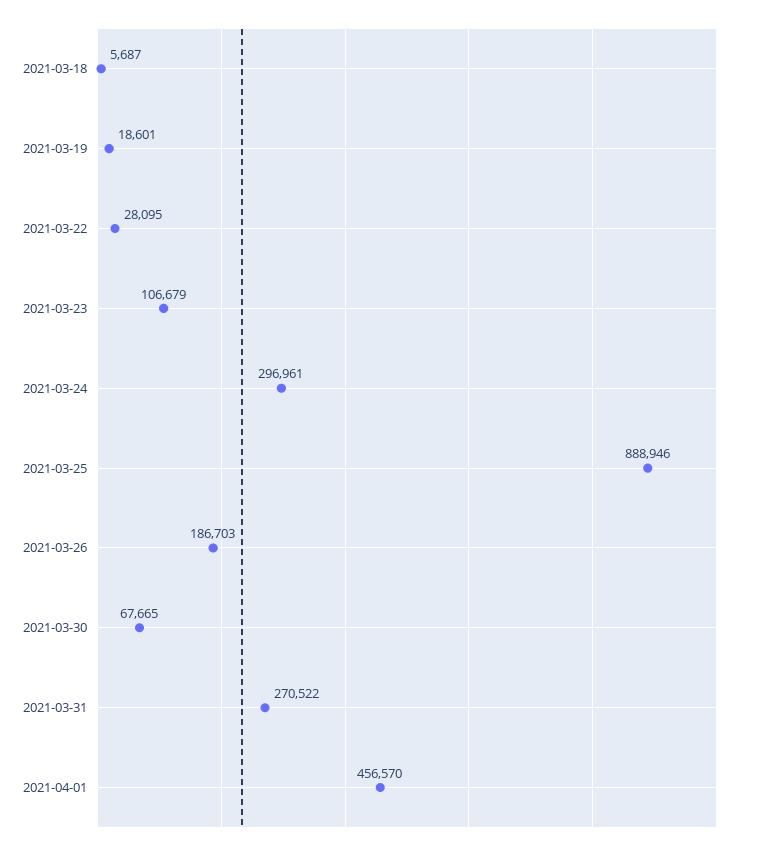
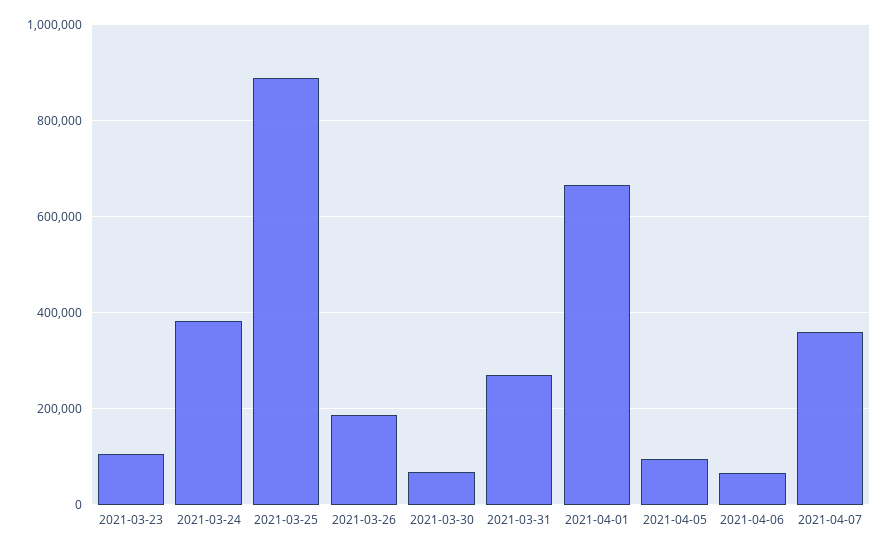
2021-03-18: 5687 -> none
2021-03-19: 18601 -> none
2021-03-22: 28095 -> none
2021-03-24: 296961 -> 380000
2021-04-01: 456570 -> 660000
2021-04-05: none -> 100000
2021-04-06: none -> 60000
2021-04-07: none -> 360000

